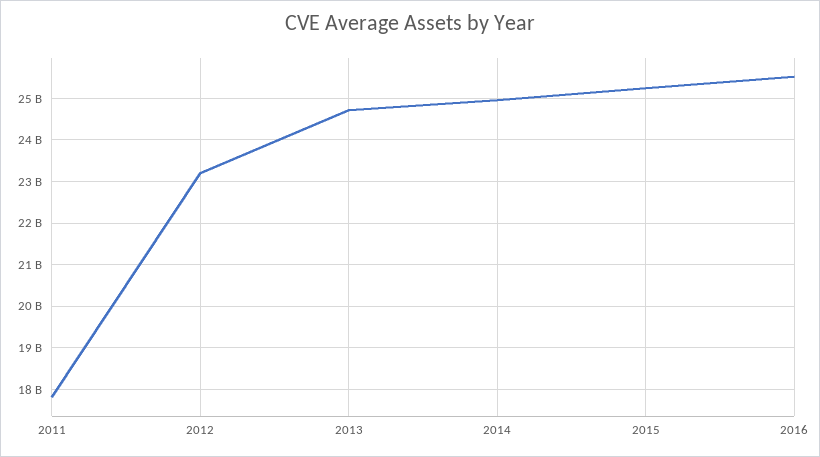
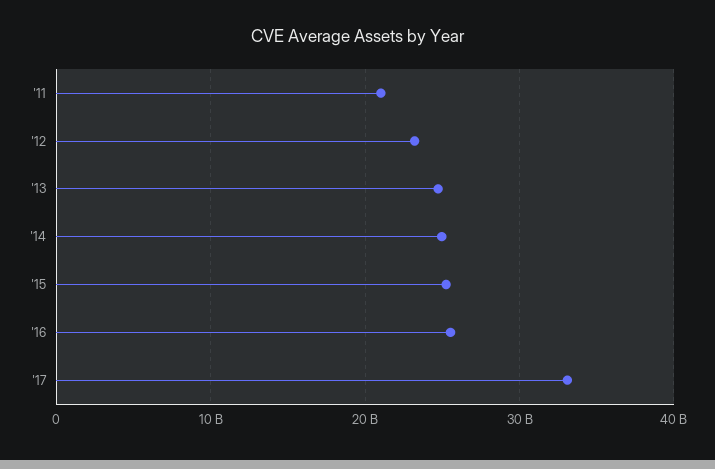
2011: 17800000000 -> 21000000000
'17: none -> 33000000000

